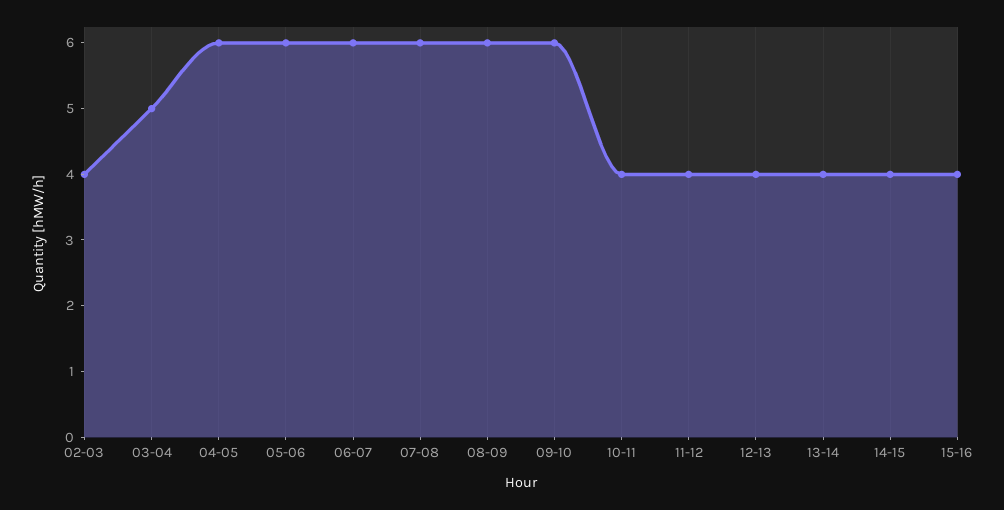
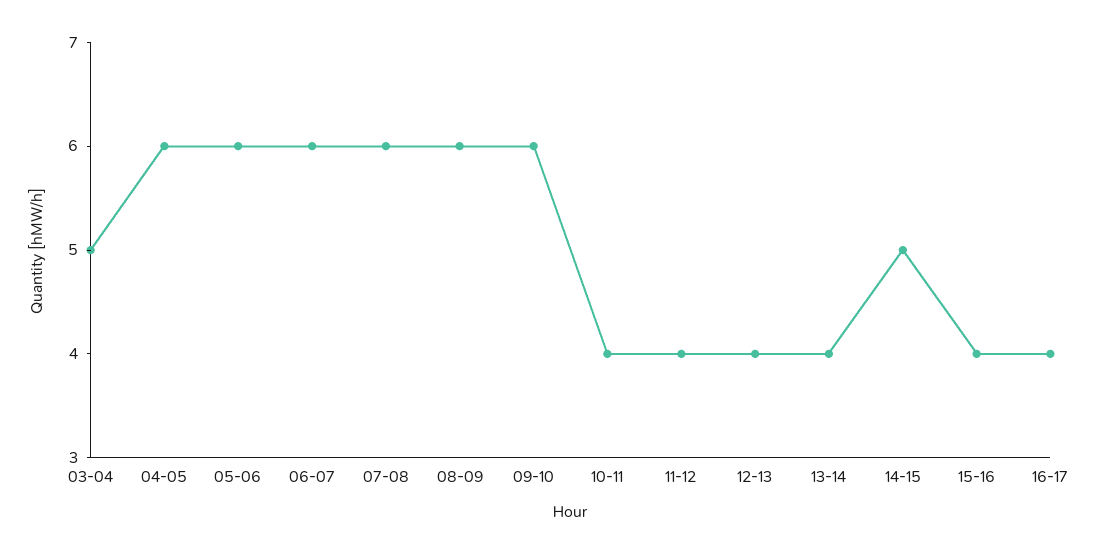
02-03: 4 -> none
14-15: 4 -> 5
16-17: none -> 4

